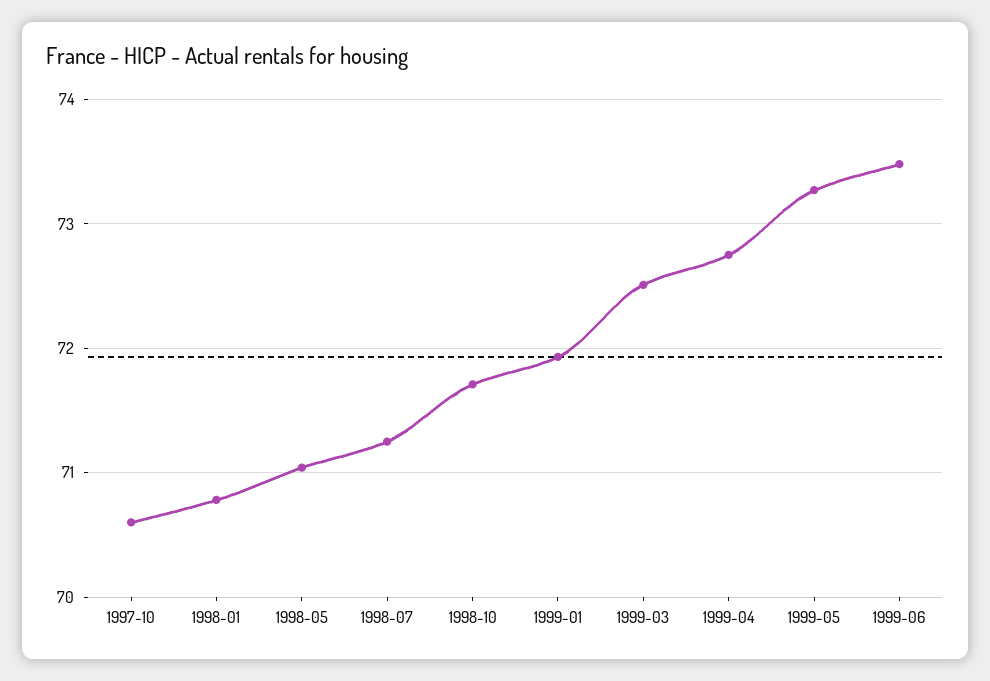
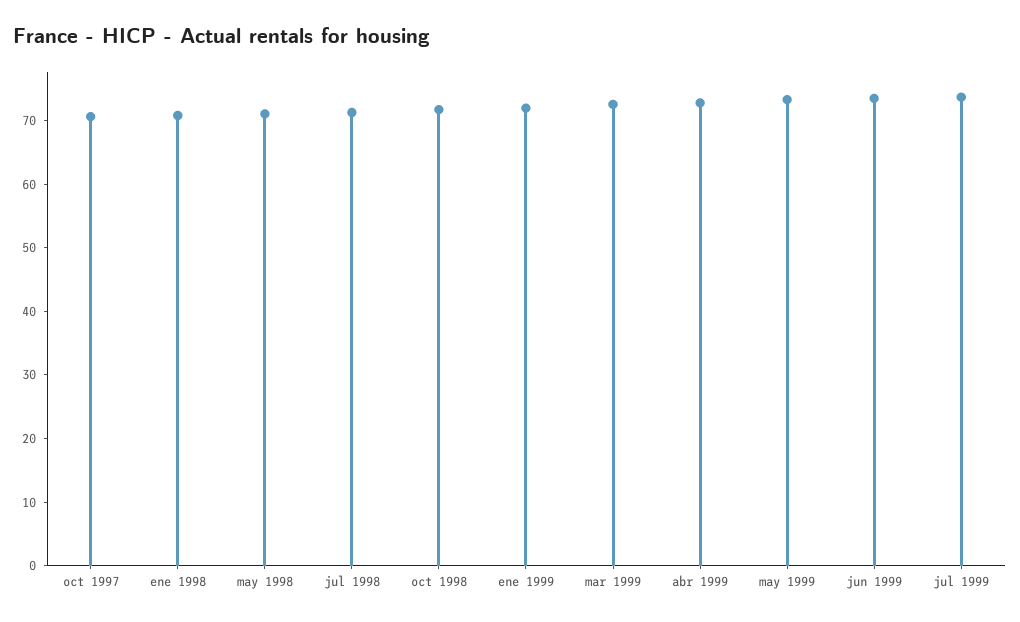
jul 1999: none -> 74

